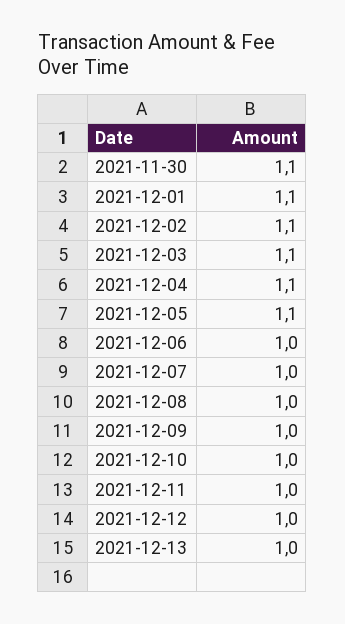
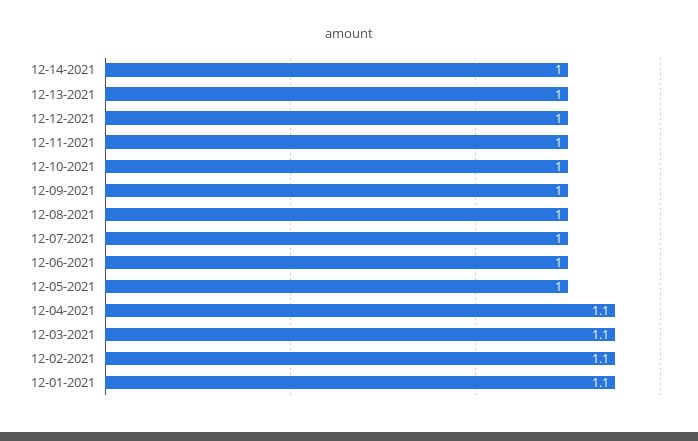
2021-11-30: 1.1 -> none
2021-12-05: 1.1 -> 1
12-14-2021: none -> 1

